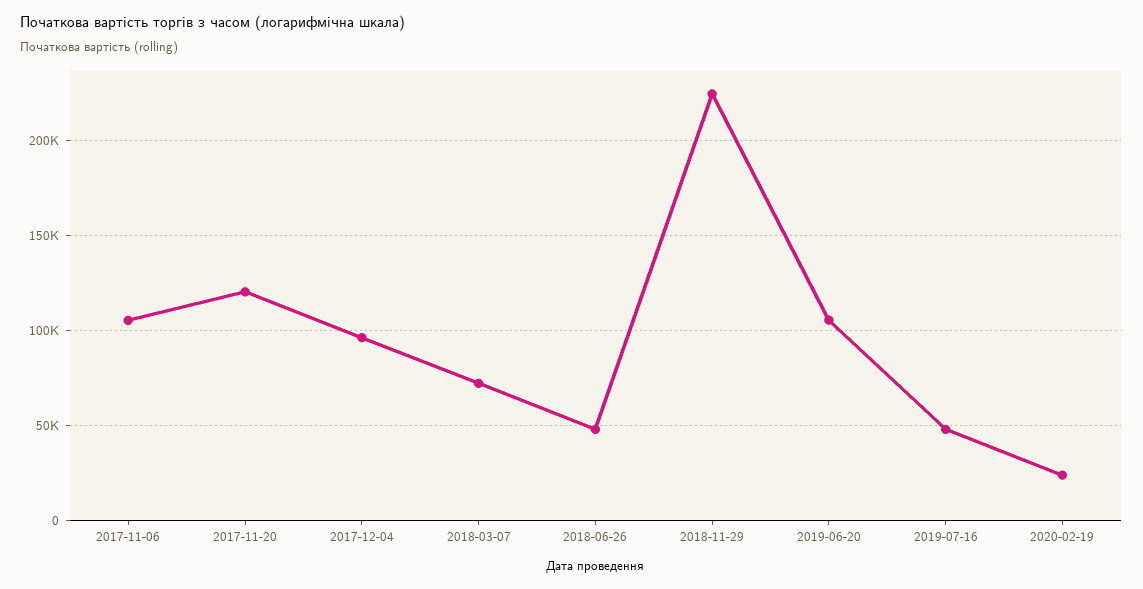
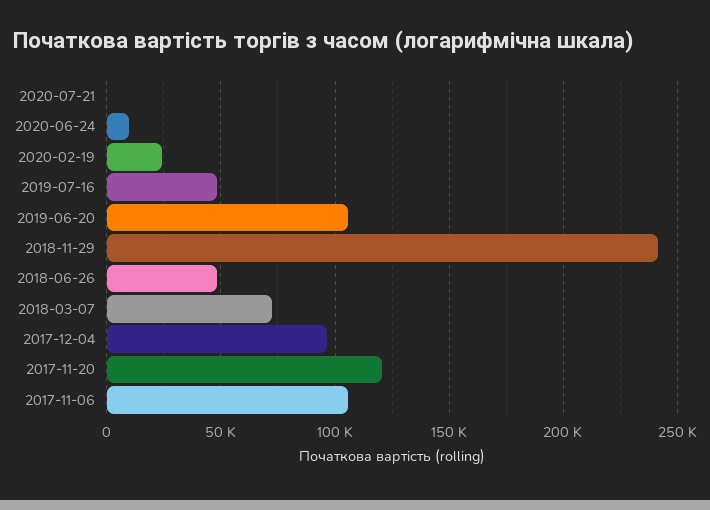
2018-11-29: 225000 -> 240000
2020-07-21: none -> 0
2020-06-24: none -> 10000

